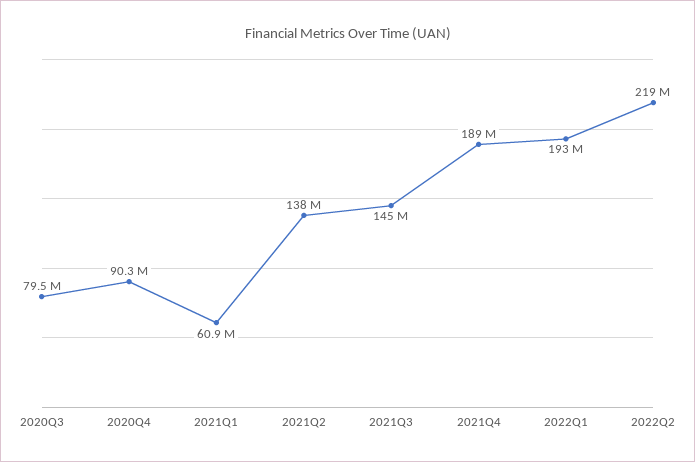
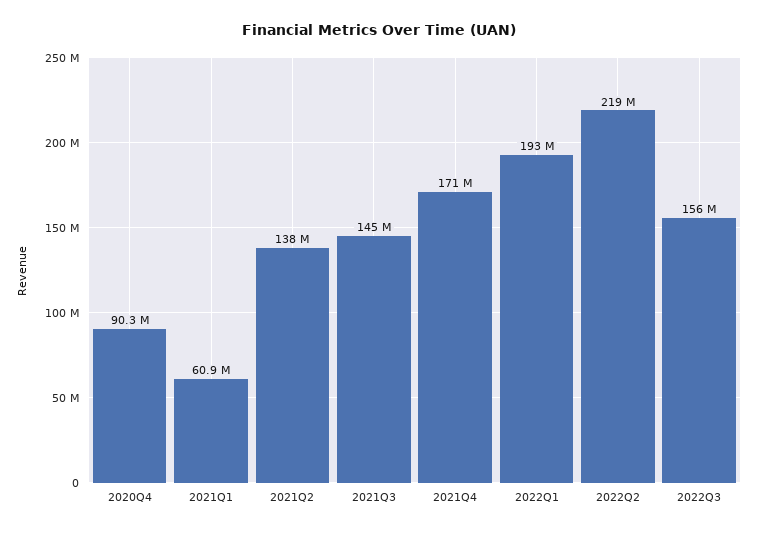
2020Q3: 79500000 -> none
2021Q4: 189000000 -> 171000000
2022Q3: none -> 156000000

